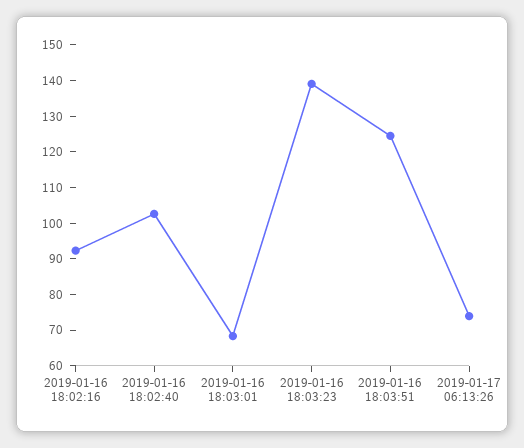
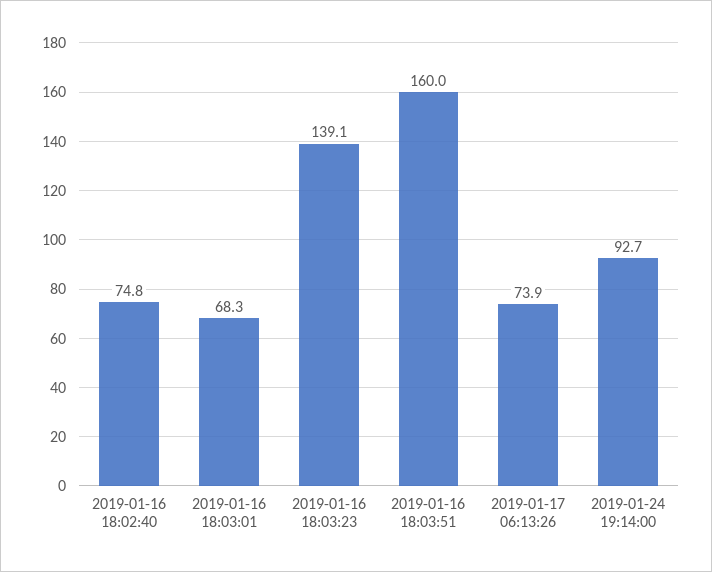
2019-01-16 18:02:16: 92.5 -> none
2019-01-16 18:02:40: 102.5 -> 74.8
2019-01-16 18:03:51: 125 -> 160
2019-01-24 19:14:00: none -> 92.7

